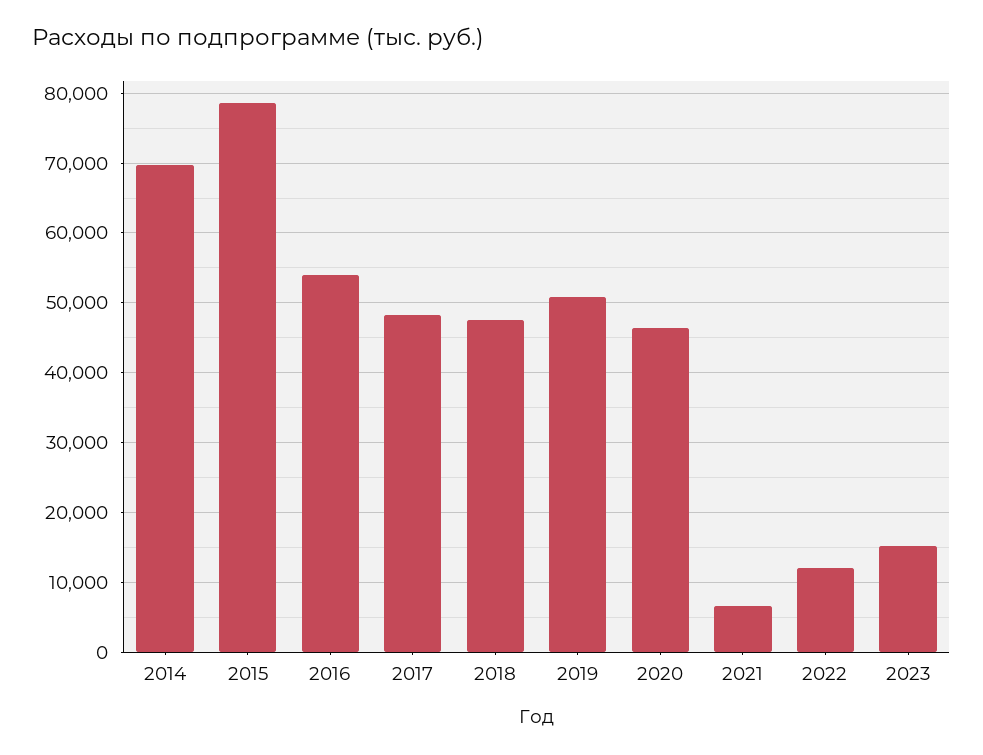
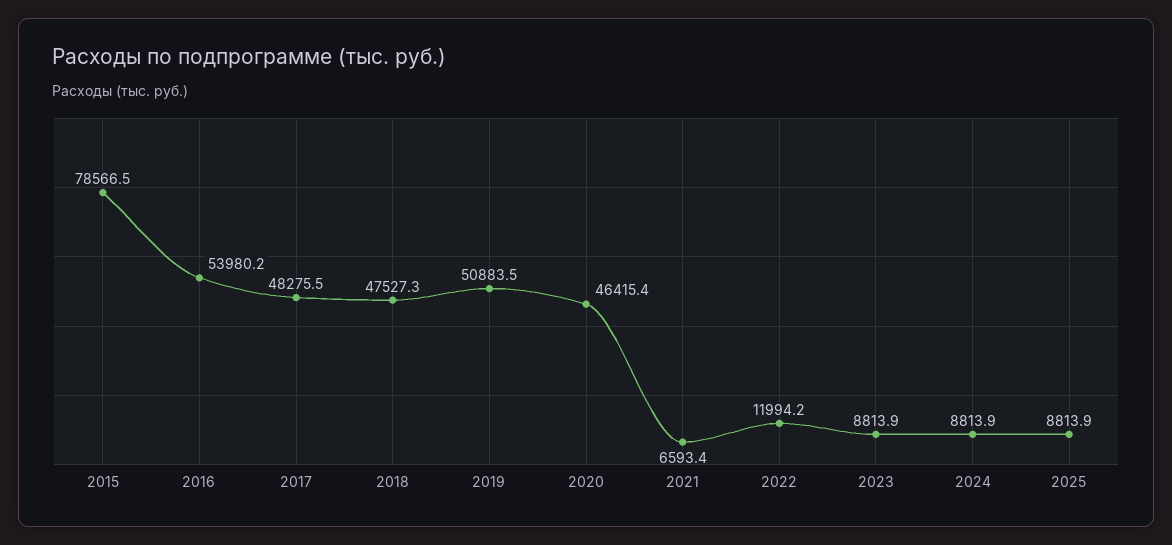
2014: 70000 -> none
2023: 15000 -> 8813.9
2024: none -> 8813.9
2025: none -> 8813.9

